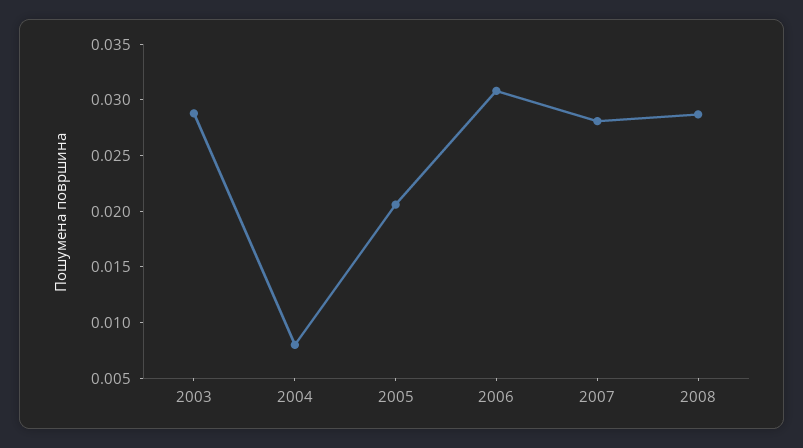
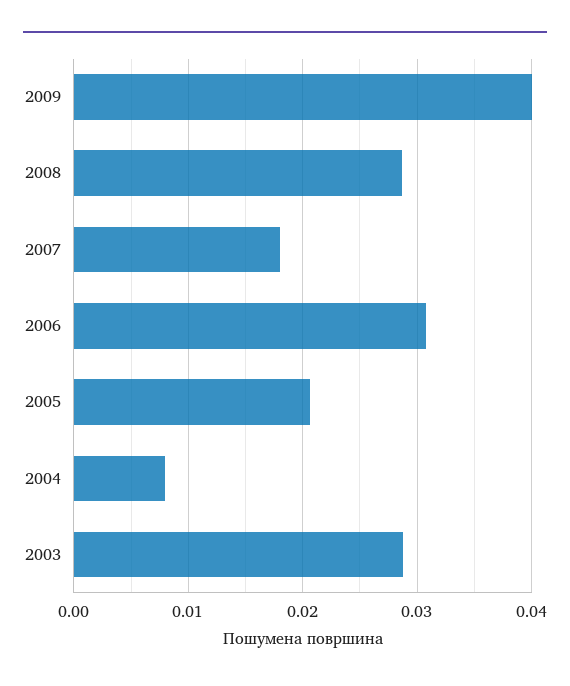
2007: 0.028 -> 0.018
2009: none -> 0.04

